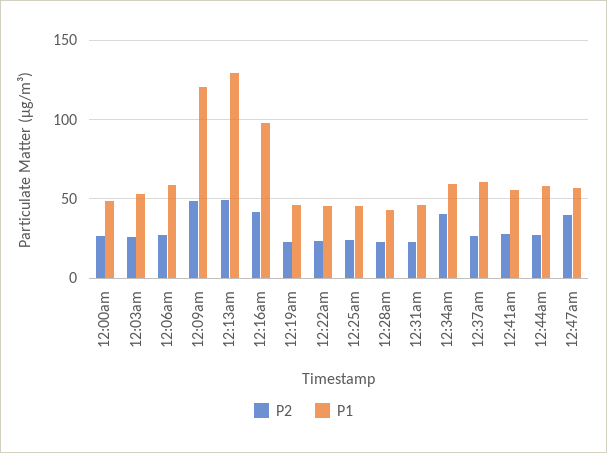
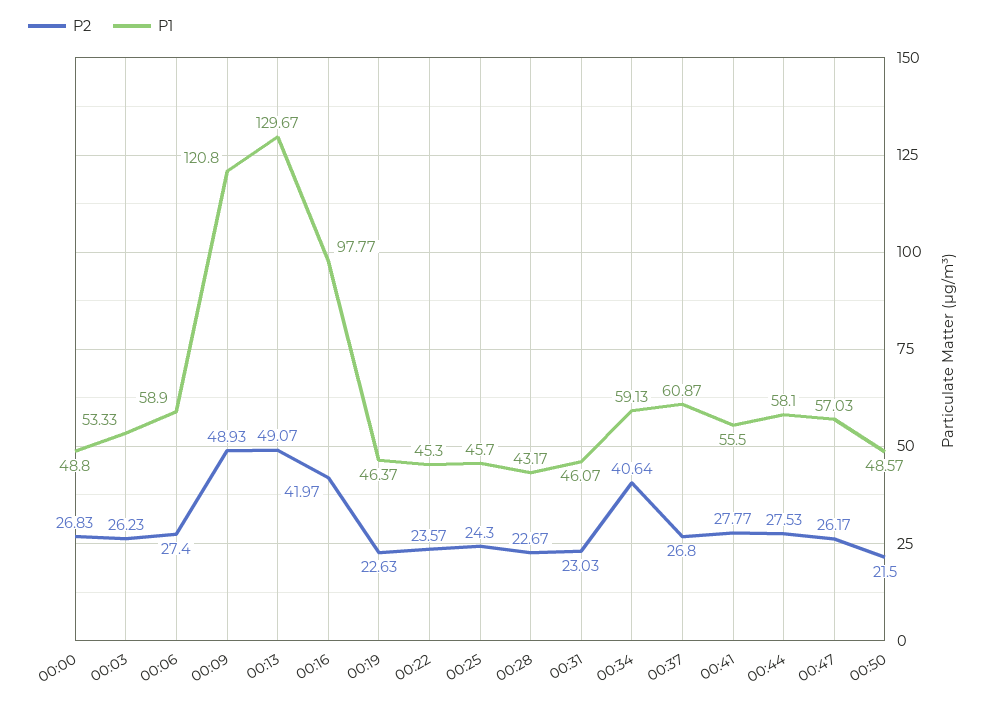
P2, 12:47am: 40 -> 26.17
P2, 00:50: none -> 21.5
P1, 00:50: none -> 48.57

